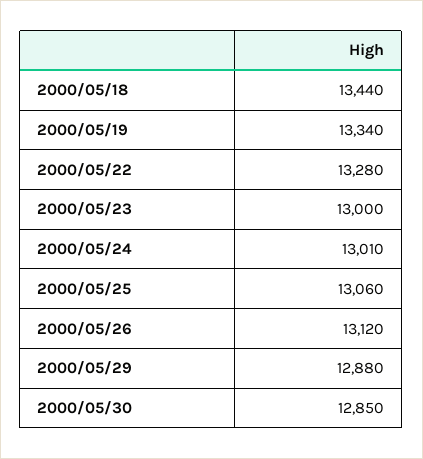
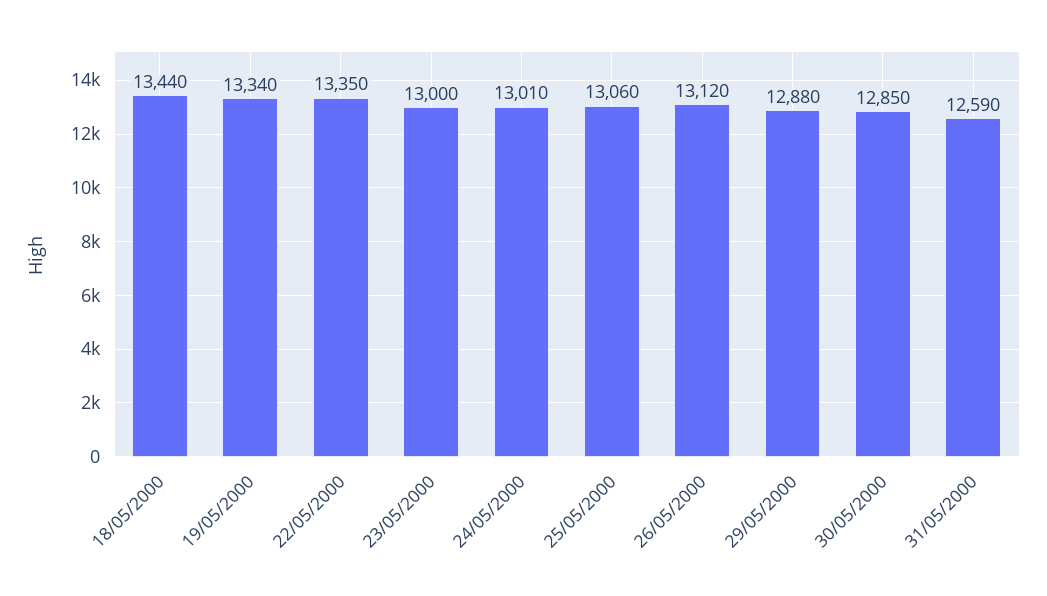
2000/05/22: 13280 -> 13350
31/05/2000: none -> 12590

